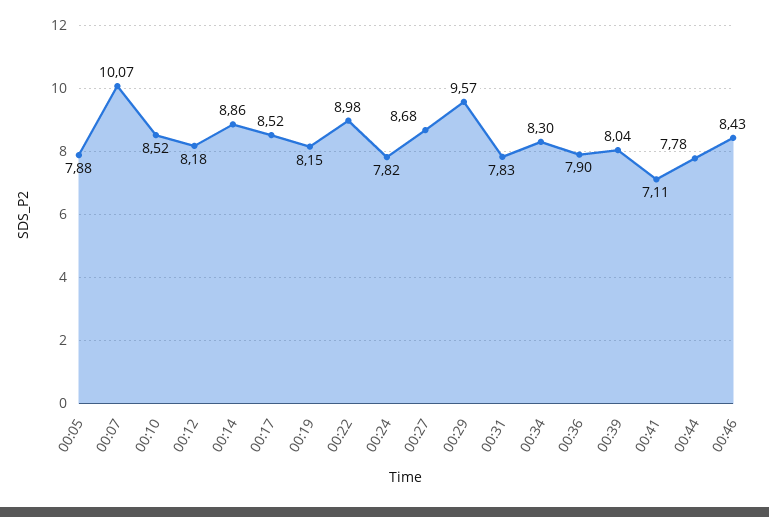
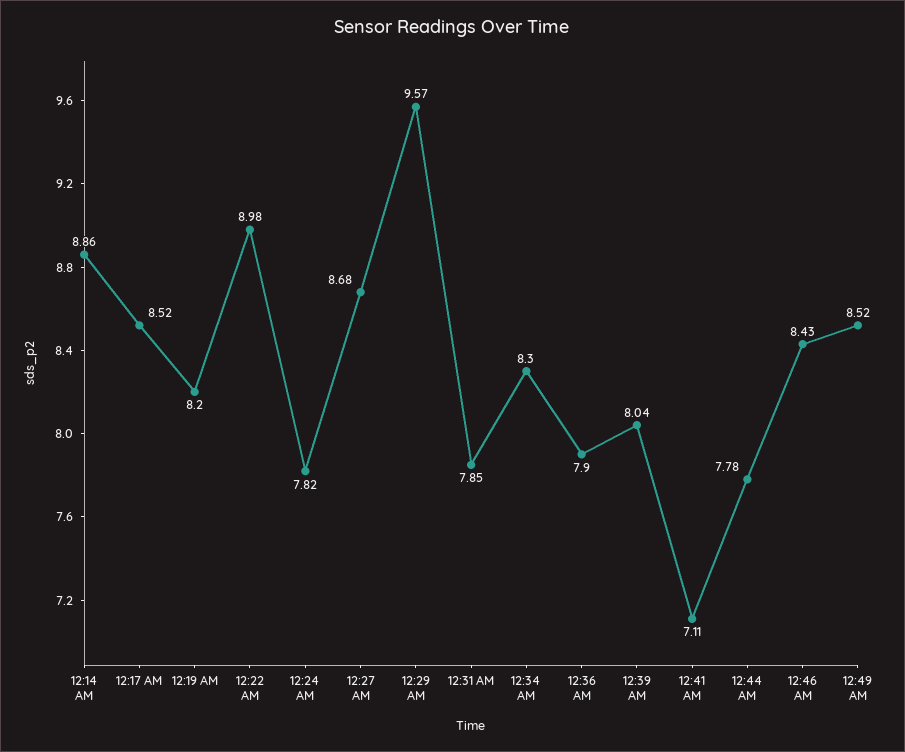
00:05: 7.88 -> none
00:07: 10.07 -> none
00:10: 8.52 -> none
00:12: 8.18 -> none
00:19: 8.15 -> 8.2
00:31: 7.83 -> 7.85
12:49 AM: none -> 8.52

